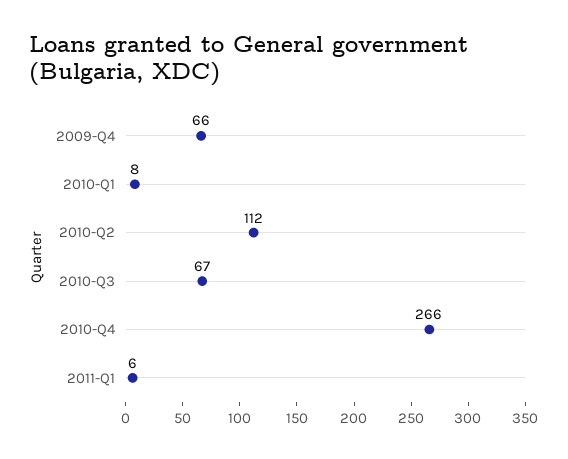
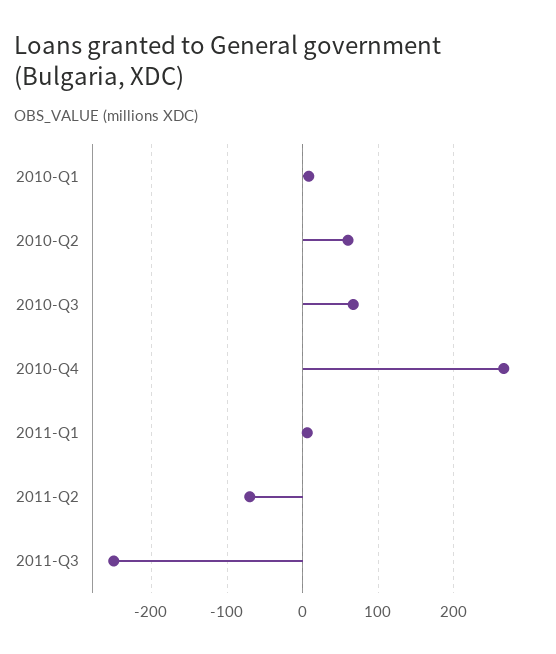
2009-Q4: 66 -> none
2010-Q2: 112 -> 60
2011-Q2: none -> -70
2011-Q3: none -> -250

